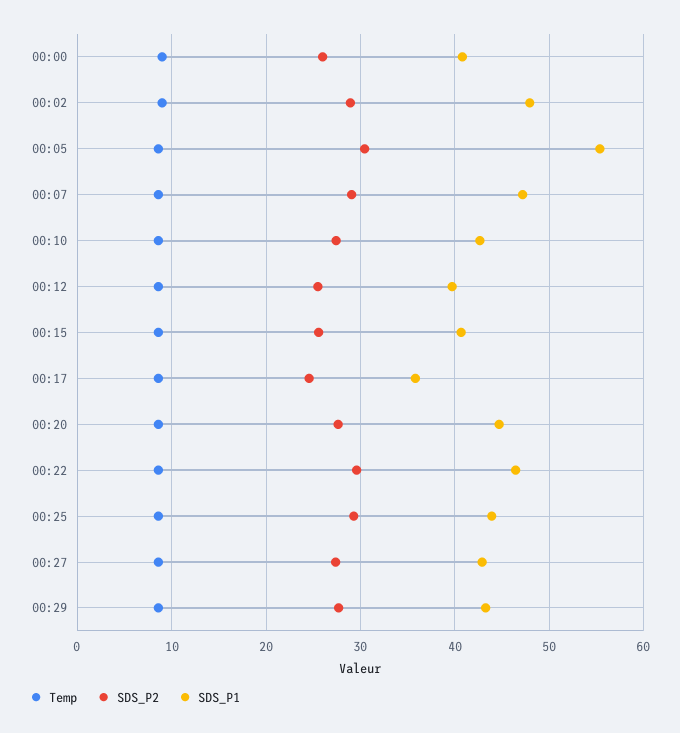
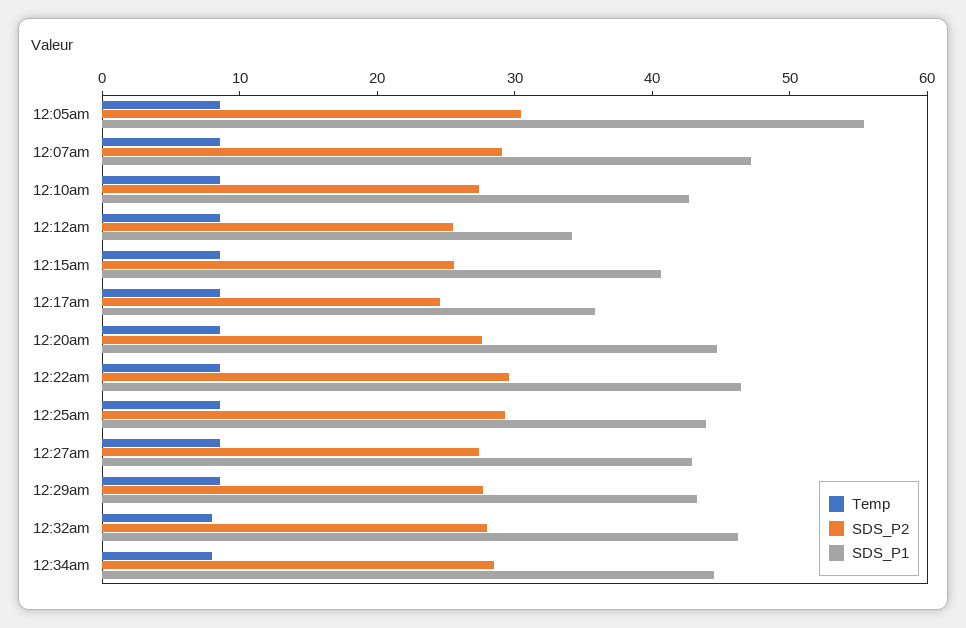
Temp, 00:00: 9 -> none
SDS_P2, 00:00: 26 -> none
SDS_P1, 00:00: 41 -> none
Temp, 00:02: 9 -> none
SDS_P2, 00:02: 29 -> none
SDS_P1, 00:02: 48 -> none
SDS_P1, 00:12: 40 -> 34
Temp, 12:32am: none -> 8
SDS_P2, 12:32am: none -> 28
SDS_P1, 12:32am: none -> 46
Temp, 12:34am: none -> 8
SDS_P2, 12:34am: none -> 28
SDS_P1, 12:34am: none -> 44

